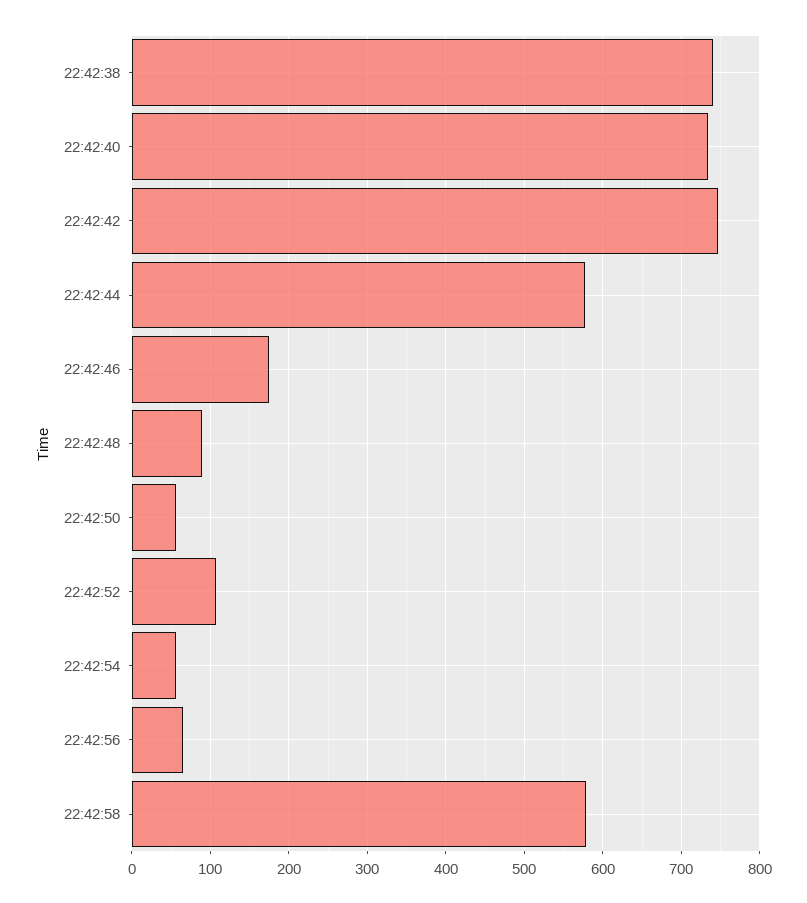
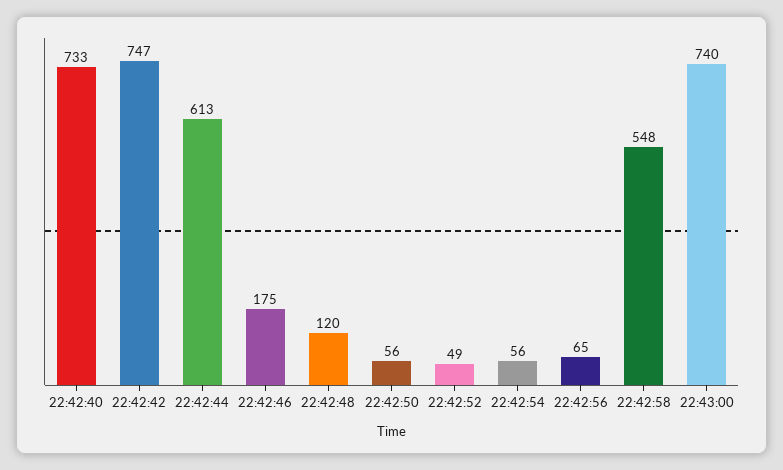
22:42:38: 740 -> none
22:42:44: 580 -> 613
22:42:48: 90 -> 120
22:42:52: 110 -> 49
22:42:58: 580 -> 548
22:43:00: none -> 740

